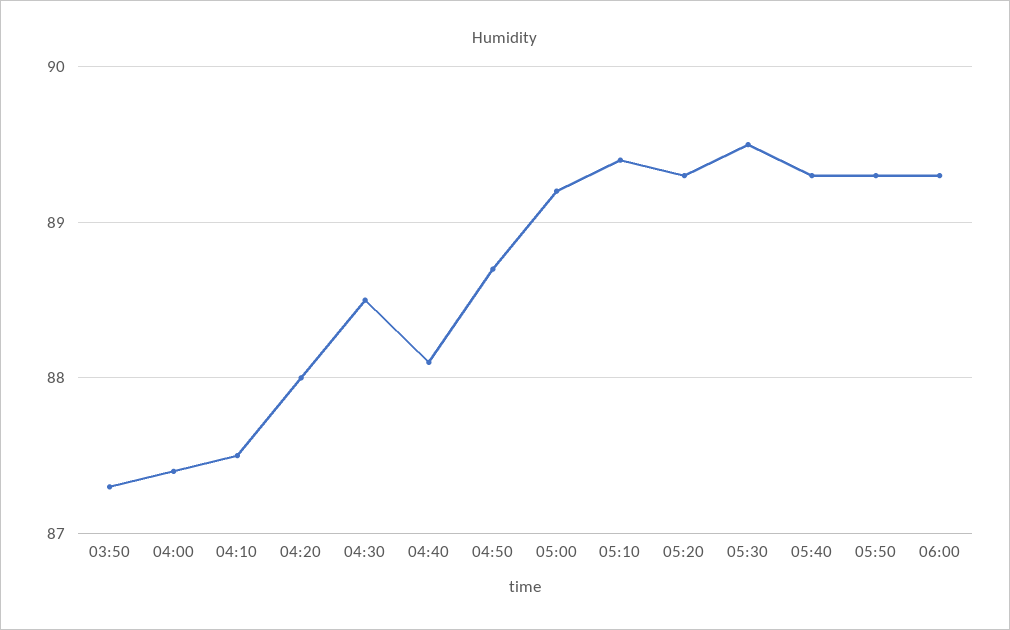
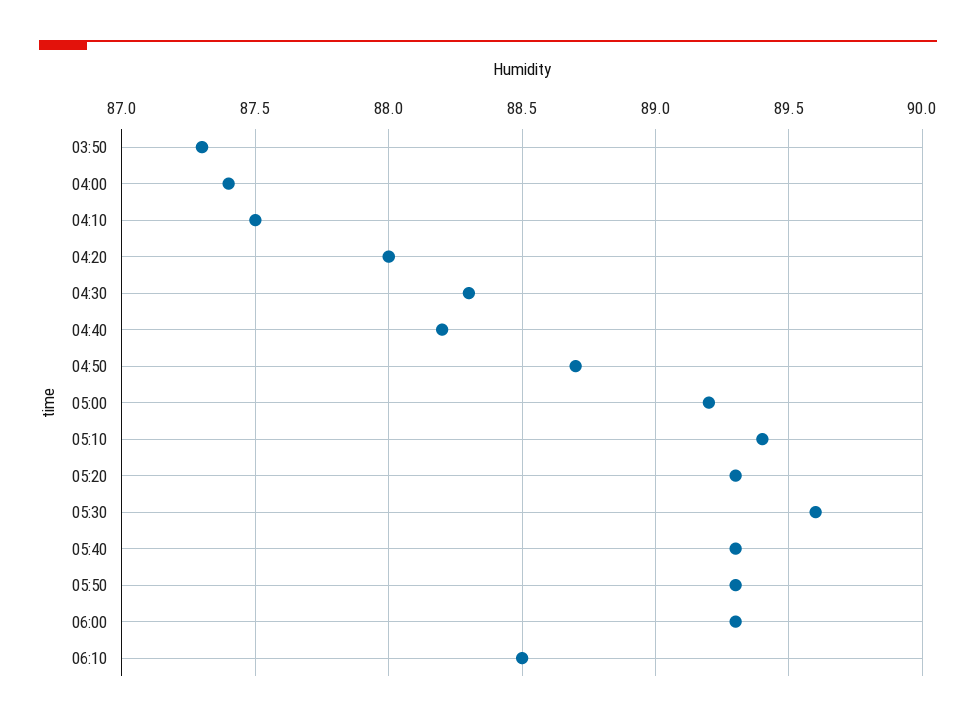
04:30: 88.5 -> 88.3
04:40: 88.1 -> 88.2
05:30: 89.5 -> 89.6
06:10: none -> 88.5

